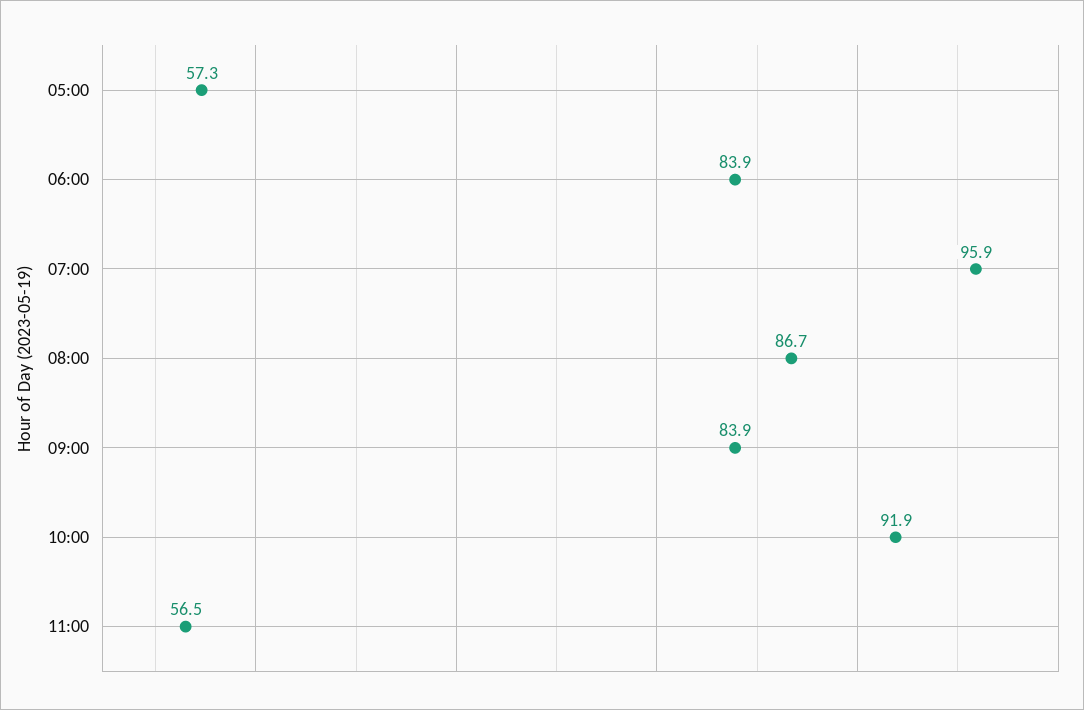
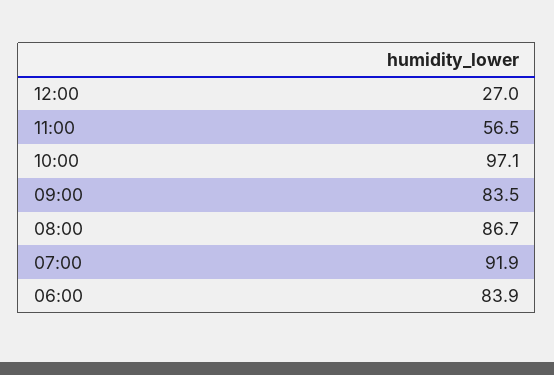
05:00: 57.3 -> none
07:00: 95.9 -> 91.9
09:00: 83.9 -> 83.5
10:00: 91.9 -> 97.1
12:00: none -> 27

